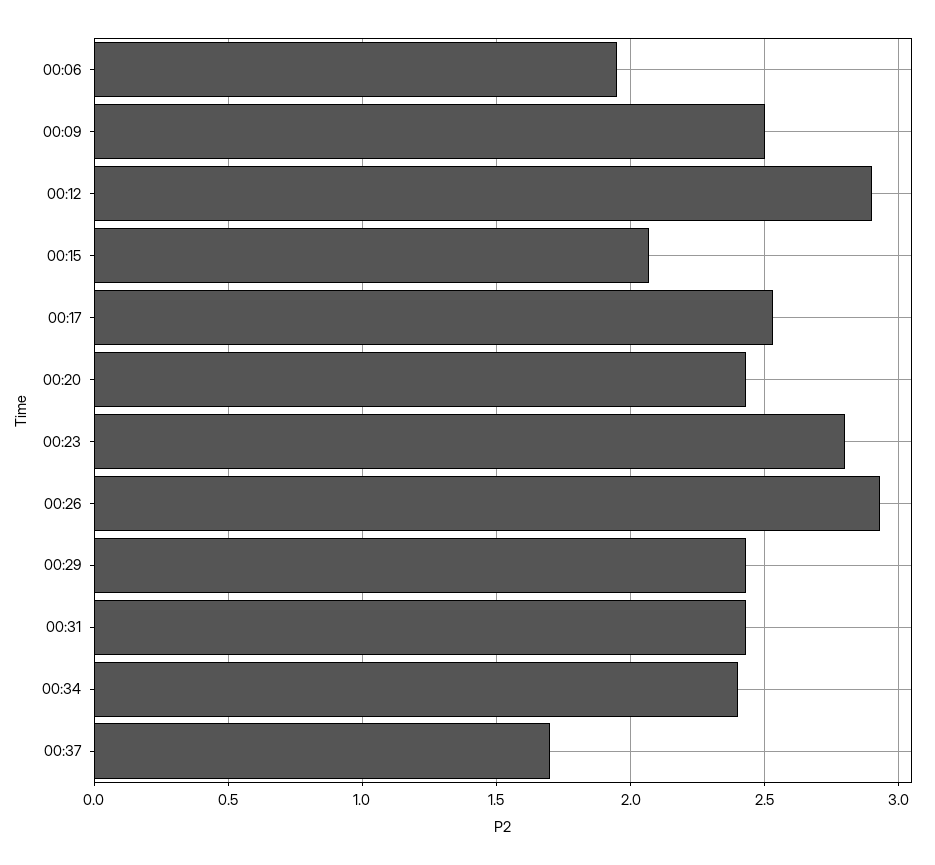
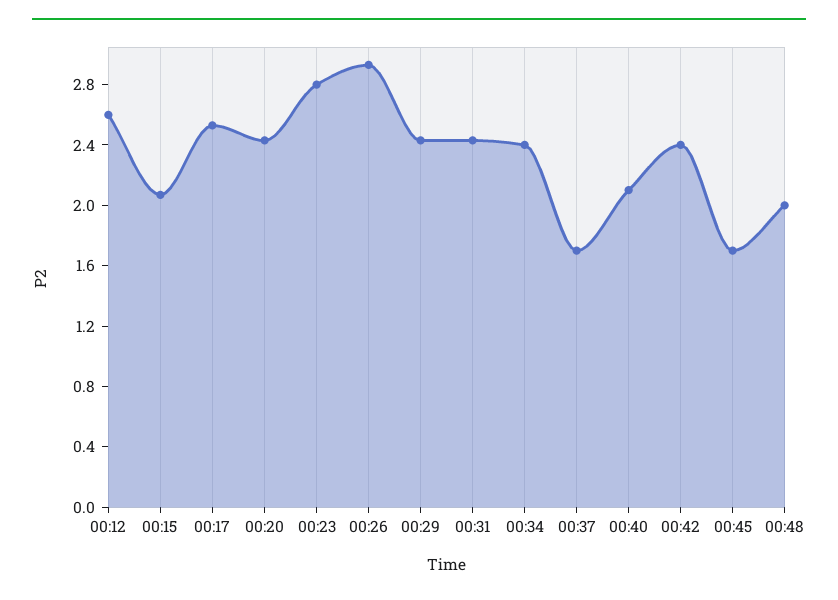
00:06: 1.95 -> none
00:09: 2.5 -> none
00:12: 2.9 -> 2.6
00:40: none -> 2.1
00:42: none -> 2.4
00:45: none -> 1.7
00:48: none -> 2

